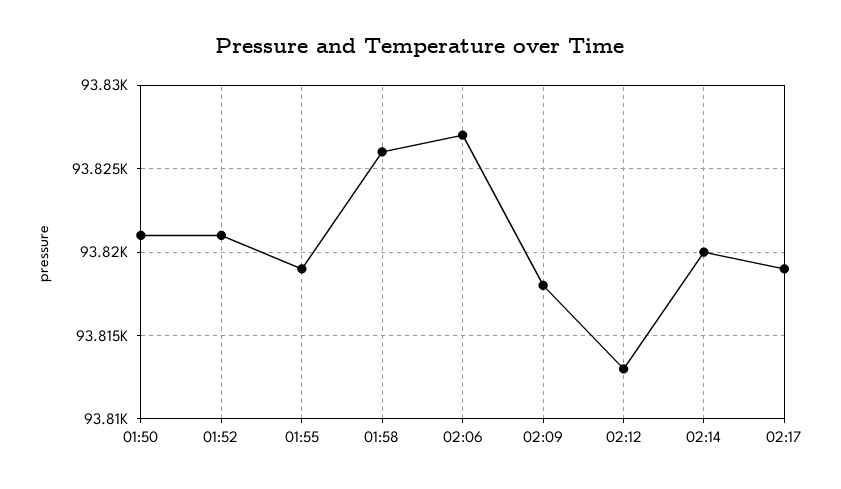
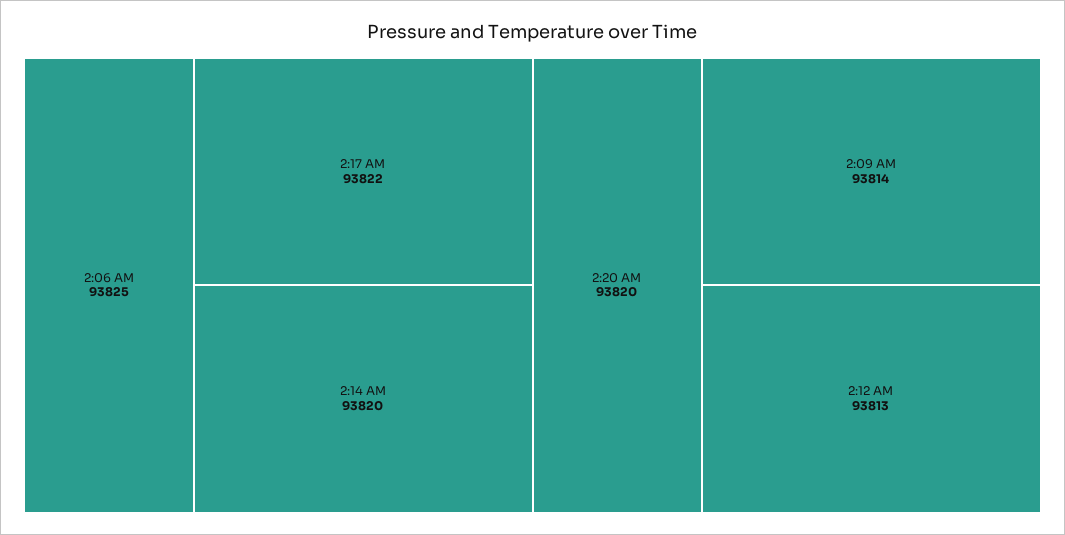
01:50: 93821 -> none
01:52: 93821 -> none
01:55: 93819 -> none
01:58: 93826 -> none
02:06: 93827 -> 93825
02:09: 93818 -> 93814
02:17: 93819 -> 93822
2:20 AM: none -> 93820

